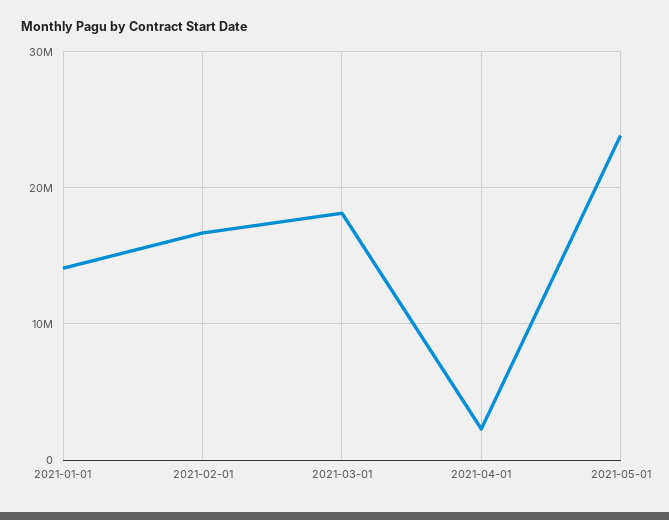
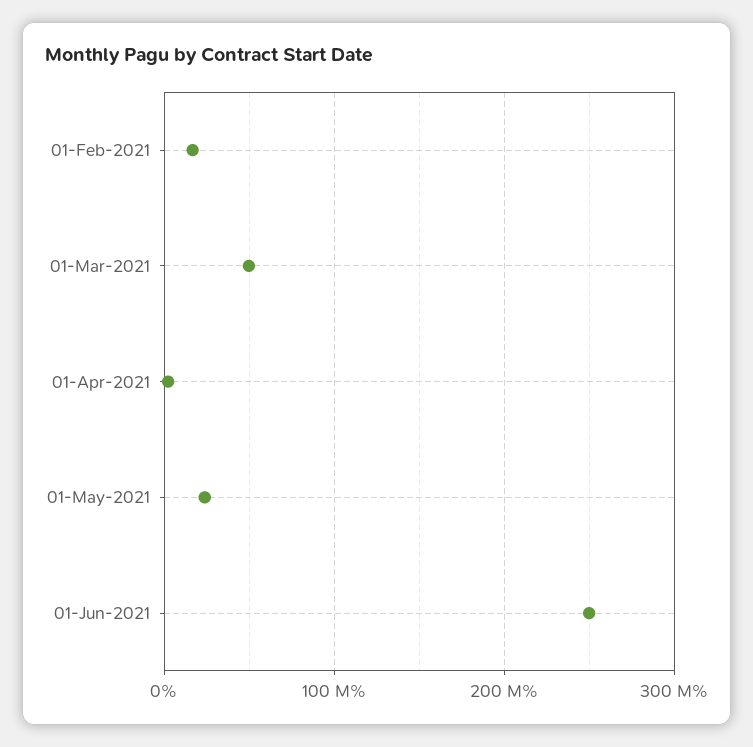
2021-01-01: 14000000 -> none
2021-03-01: 18000000 -> 50000000
01-Jun-2021: none -> 250000000

